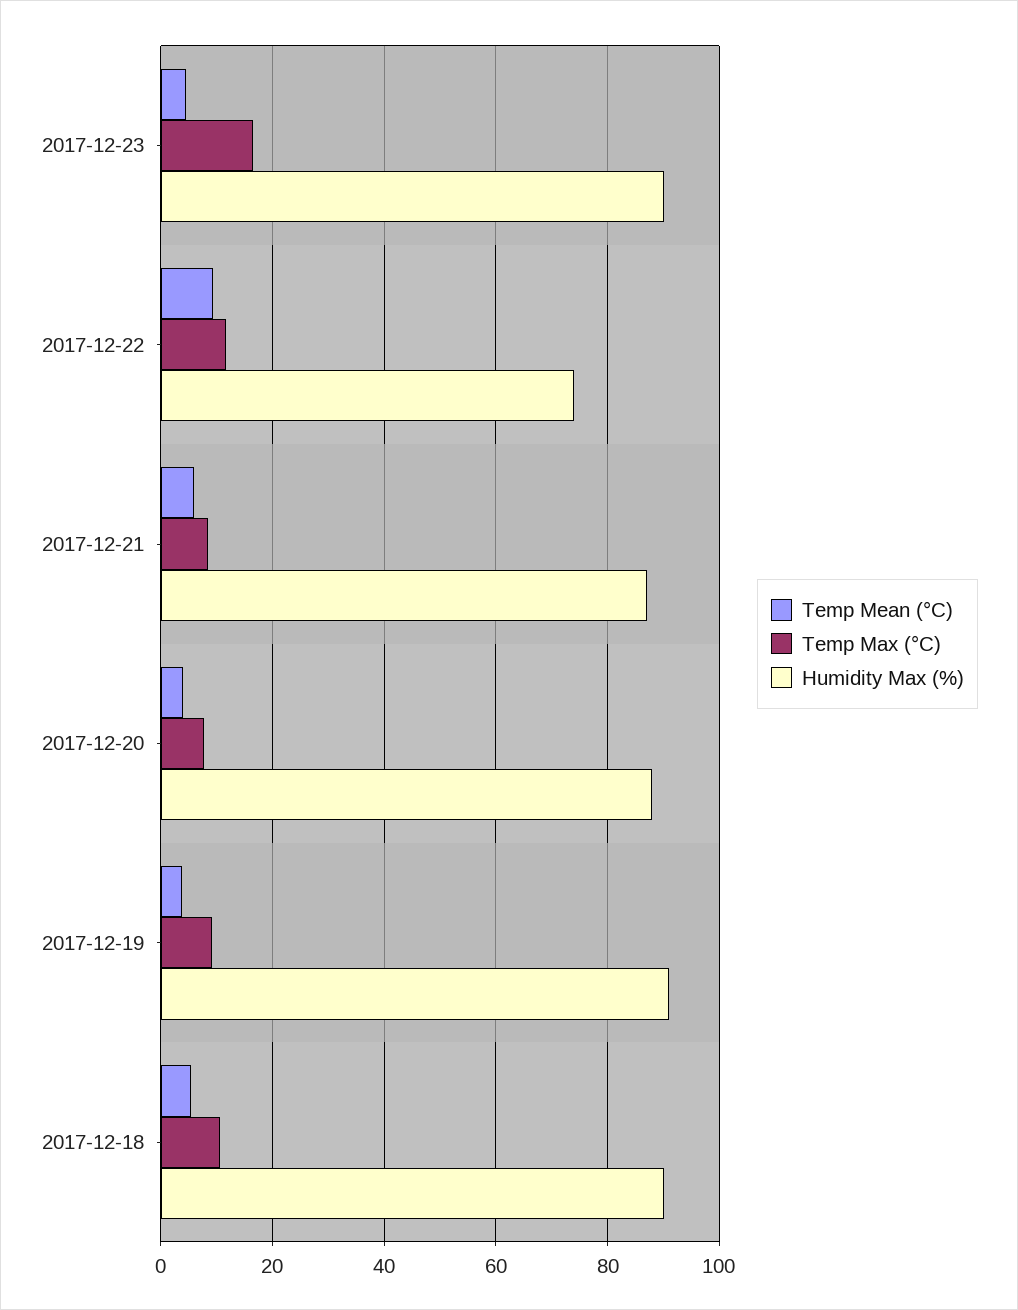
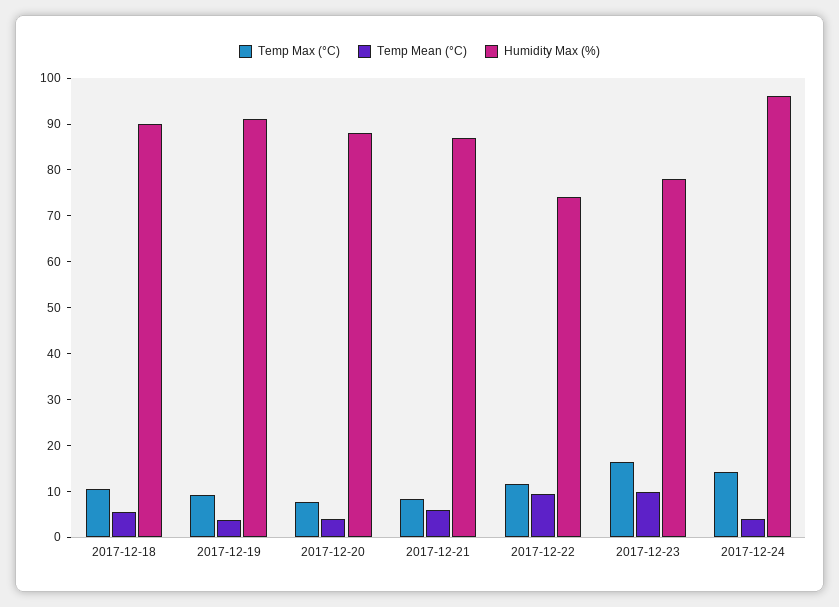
Temp Mean (°C), 2017-12-23: 4 -> 10
Humidity Max (%), 2017-12-23: 90 -> 78
Temp Max (°C), 2017-12-24: none -> 14
Temp Mean (°C), 2017-12-24: none -> 4
Humidity Max (%), 2017-12-24: none -> 96

